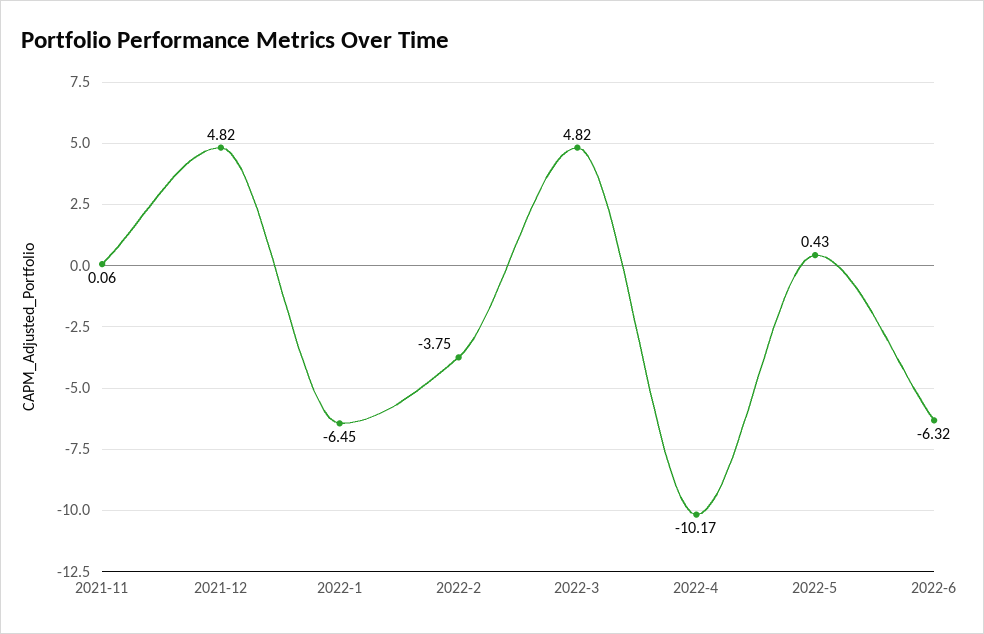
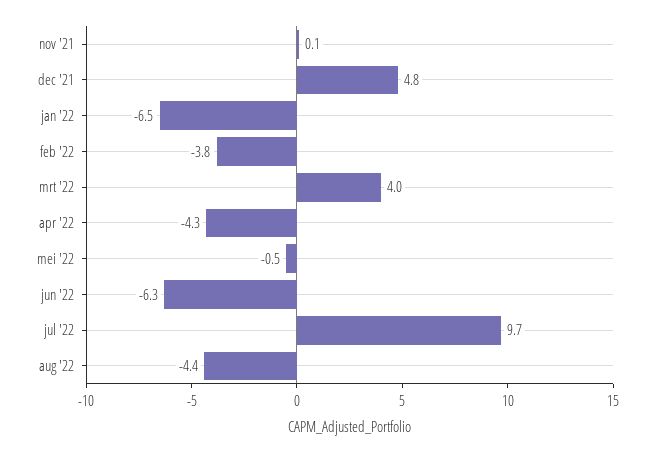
2022-3: 4.82 -> 4
2022-4: -10.17 -> -4.3
2022-5: 0.43 -> -0.5
jul '22: none -> 9.7
aug '22: none -> -4.4

